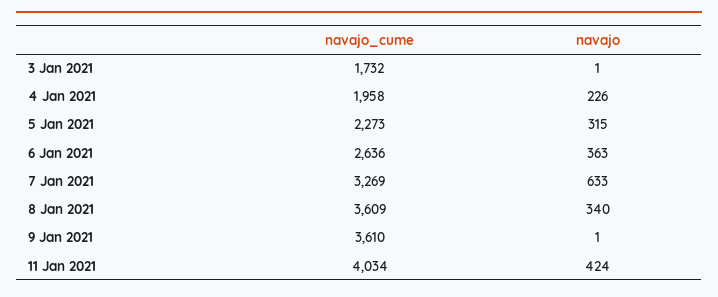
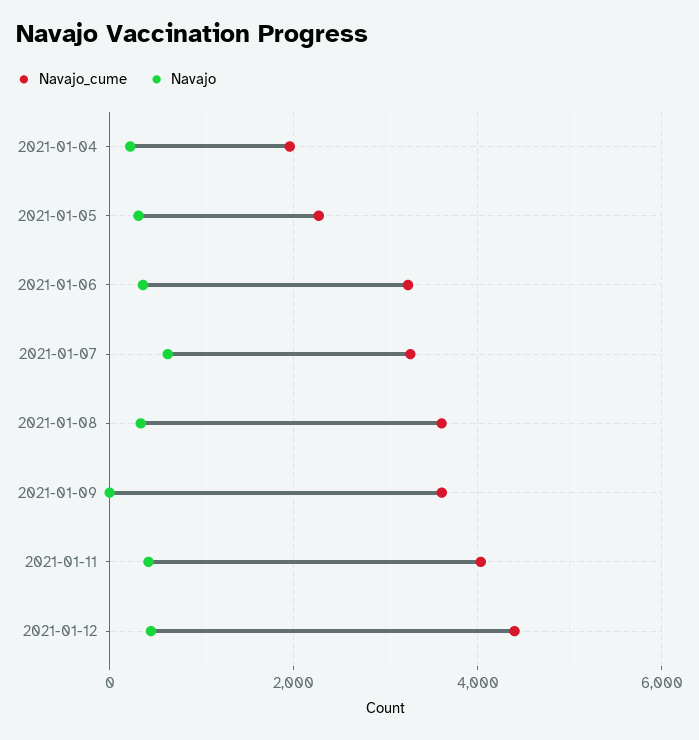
navajo_cume, 3 Jan 2021: 1732 -> none
navajo, 3 Jan 2021: 1 -> none
navajo_cume, 6 Jan 2021: 2636 -> 3200
navajo_cume, 2021-01-12: none -> 4400
navajo, 2021-01-12: none -> 400

